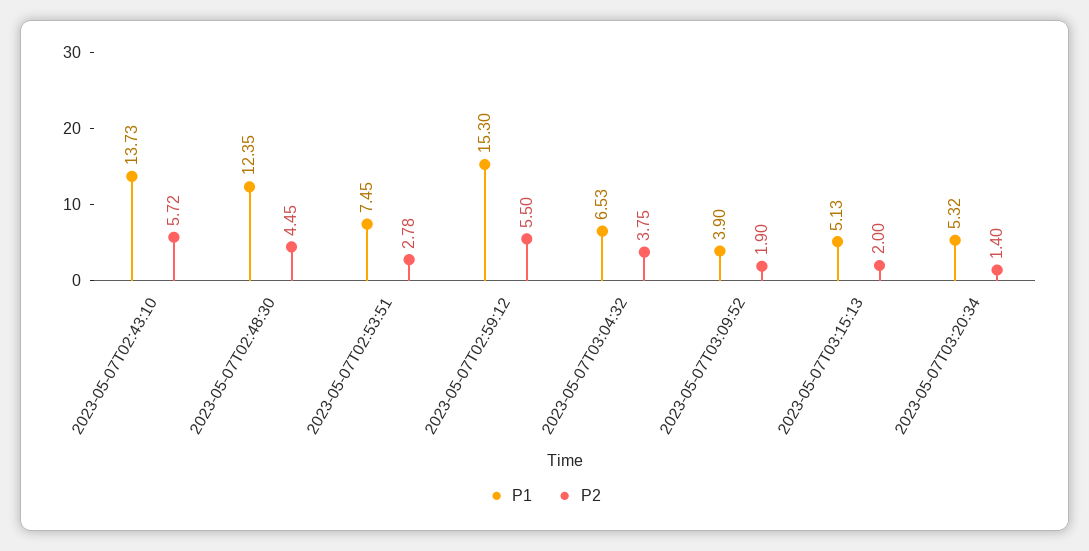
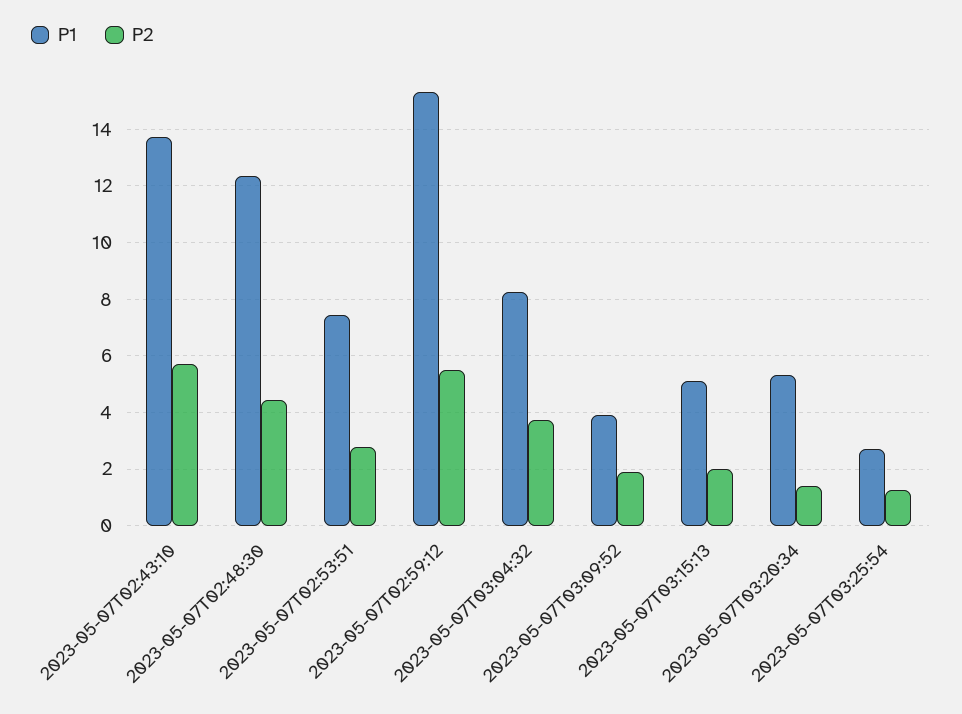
P1, 2023-05-07T03:04:32: 6.53 -> 8.25
P1, 2023-05-07T03:25:54: none -> 2.75
P2, 2023-05-07T03:25:54: none -> 1.25

